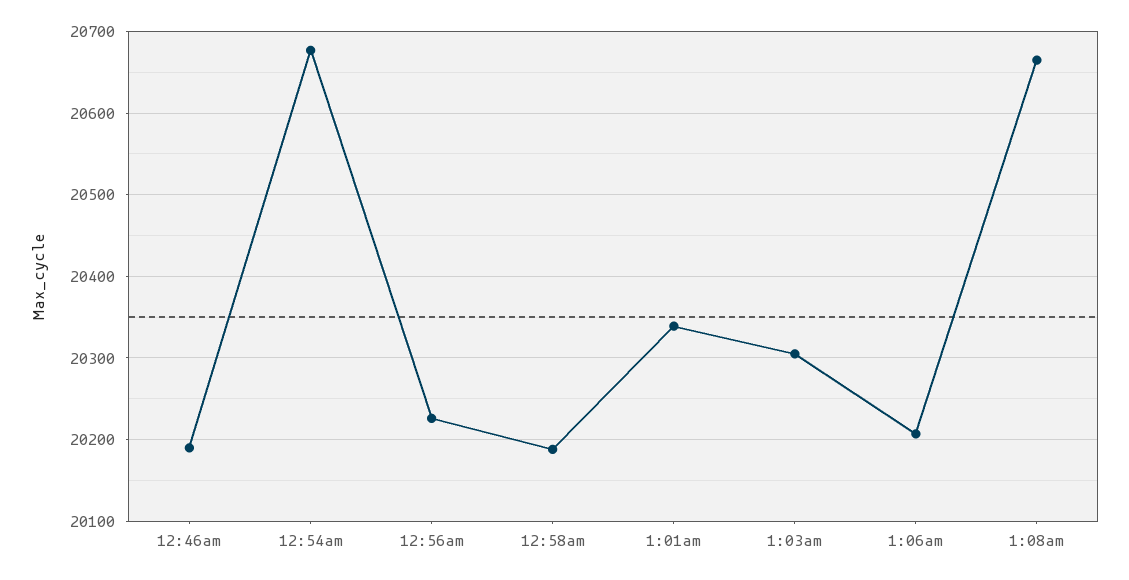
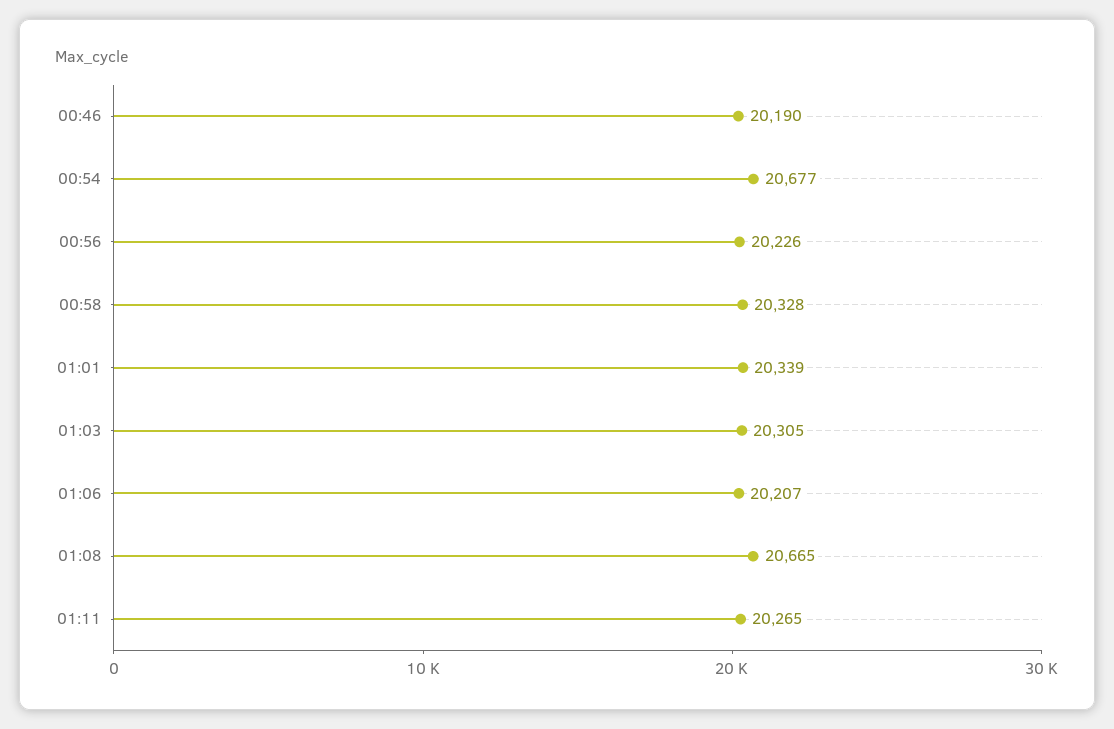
12:58am: 20190 -> 20328
01:11: none -> 20265

